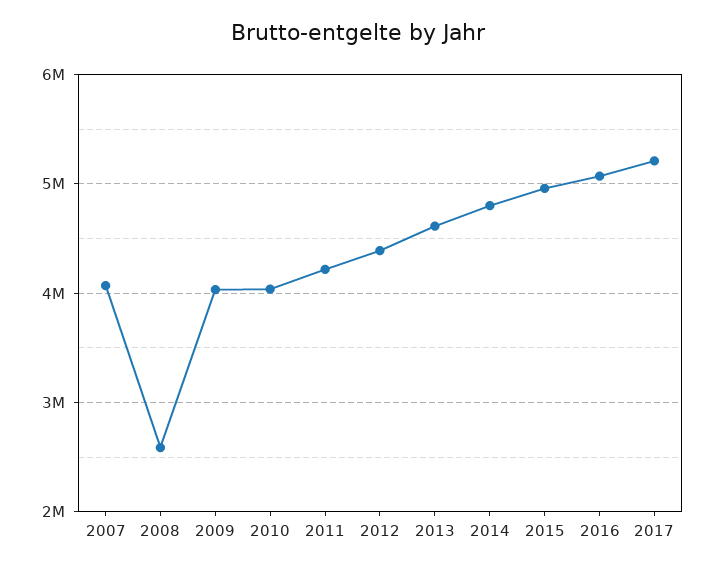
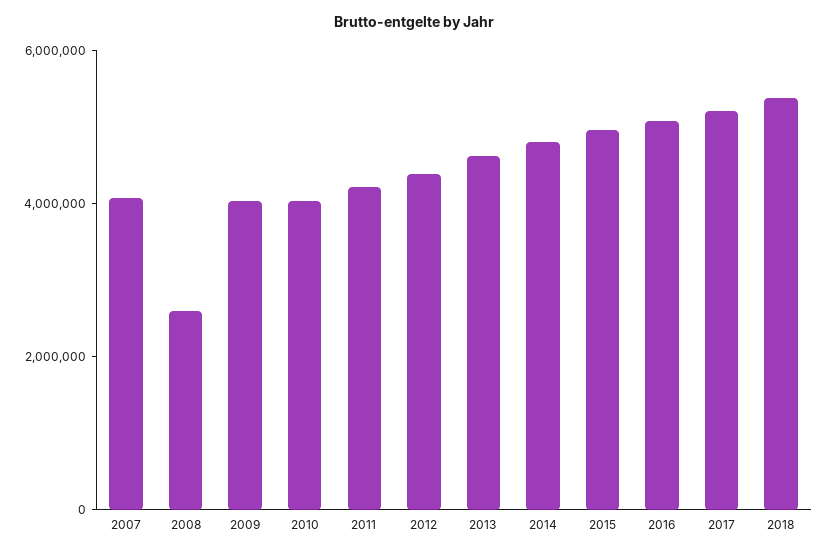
2018: none -> 5500000

